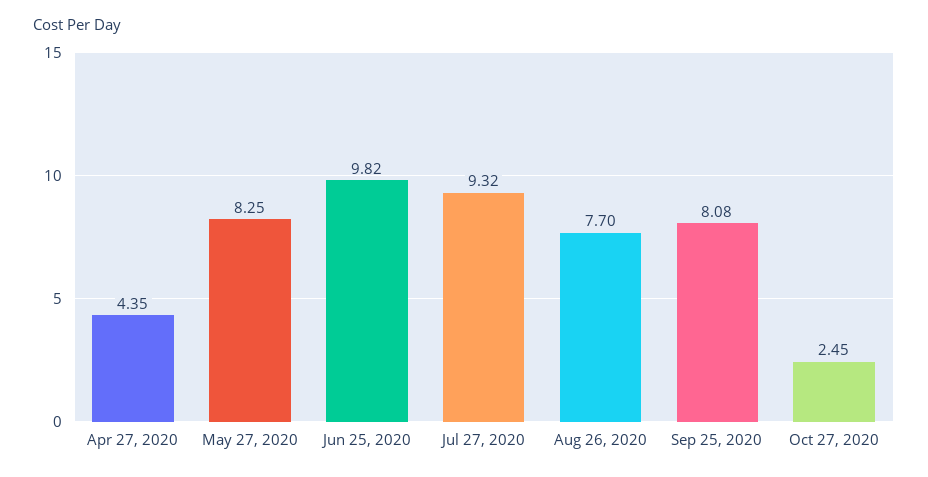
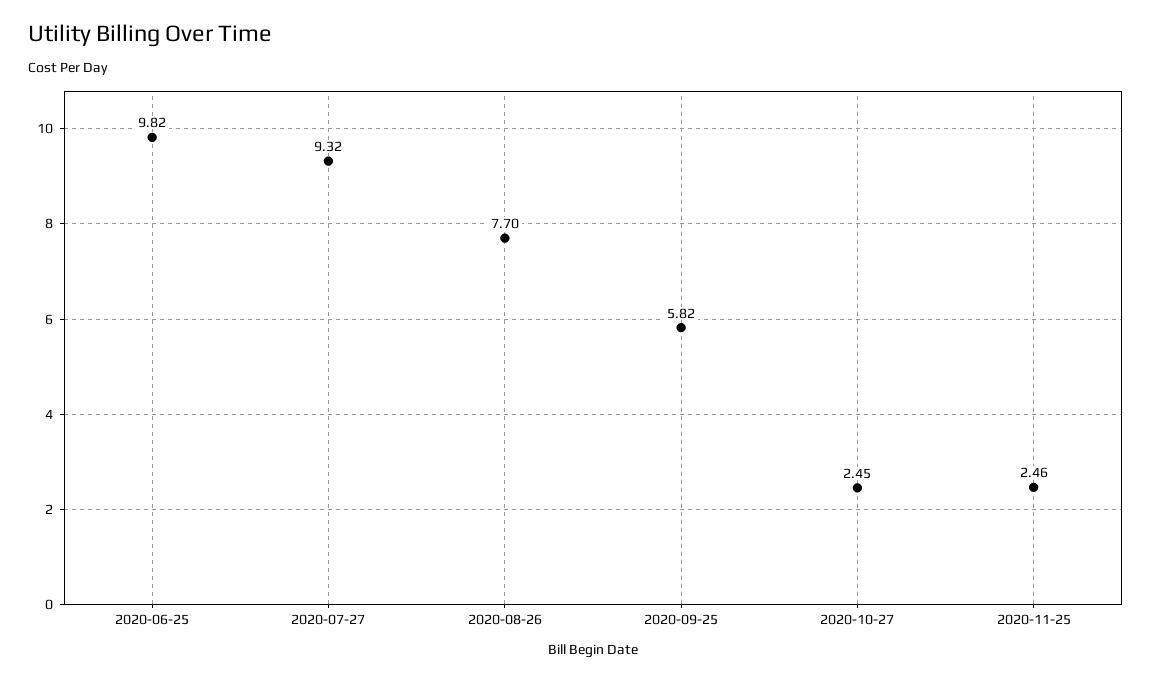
Apr 27, 2020: 4.35 -> none
May 27, 2020: 8.25 -> none
Sep 25, 2020: 8.08 -> 5.82
2020-11-25: none -> 2.46

